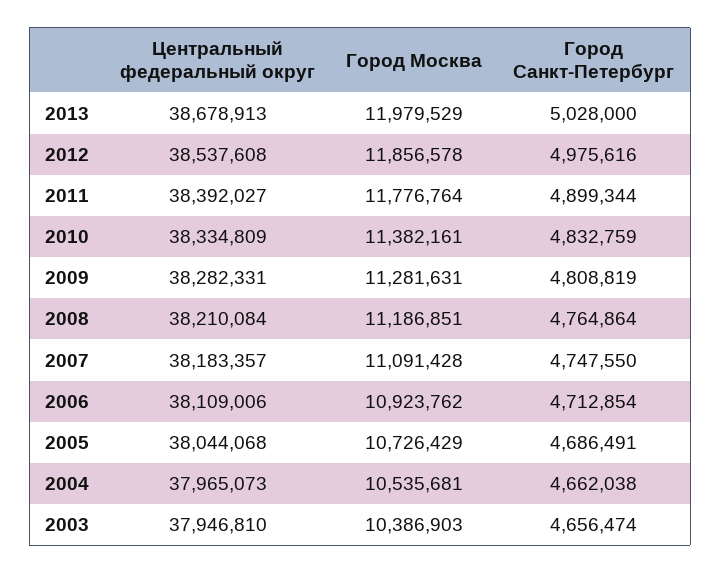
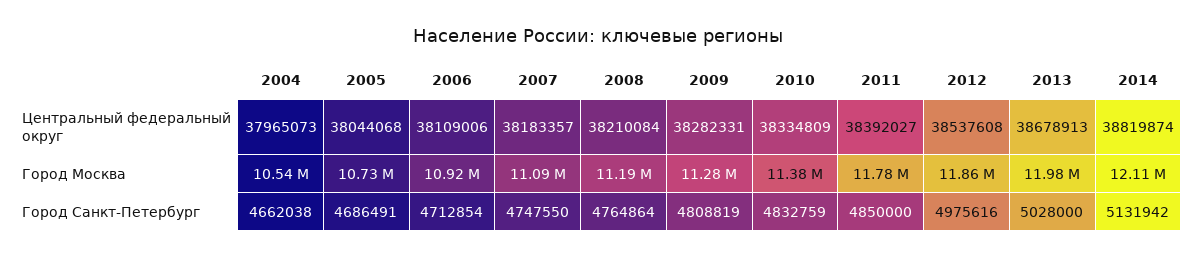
Город Санкт-Петербург, 2011: 4899344 -> 4850000
Центральный федеральный округ, 2003: 37946810 -> none
Город Москва, 2003: 10386903 -> none
Город Санкт-Петербург, 2003: 4656474 -> none
Центральный федеральный округ, 2014: none -> 38819874
Город Москва, 2014: none -> 12110000
Город Санкт-Петербург, 2014: none -> 5131942

